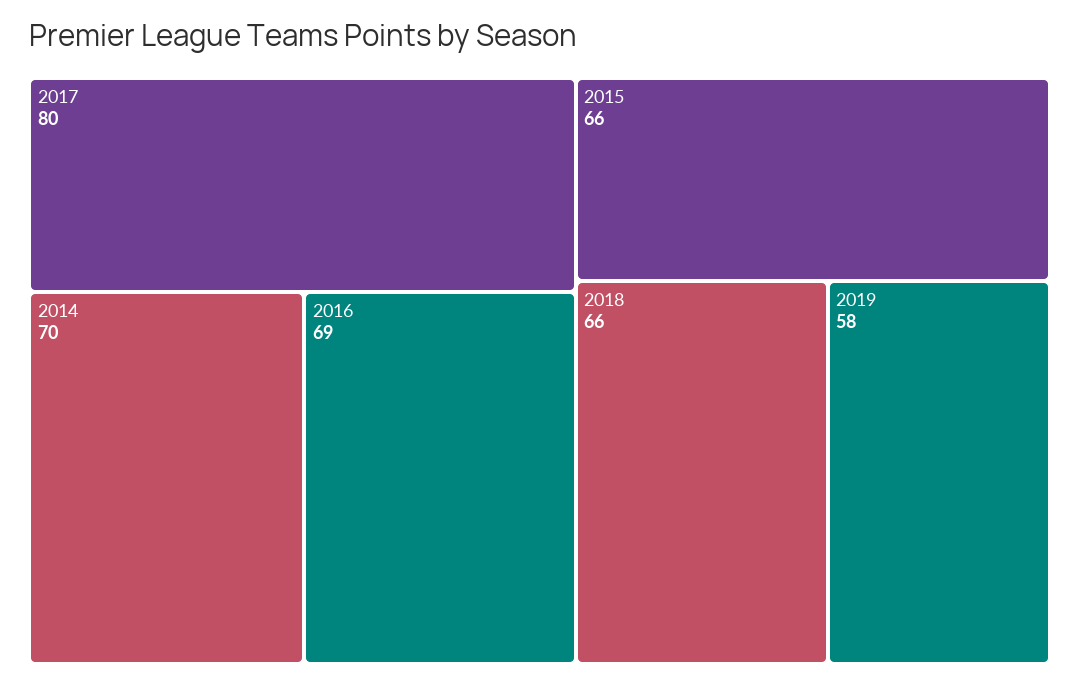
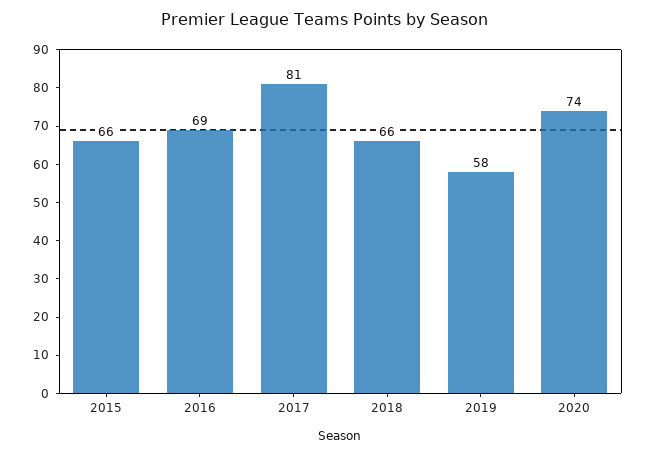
2017: 80 -> 81
2014: 70 -> none
2020: none -> 74

